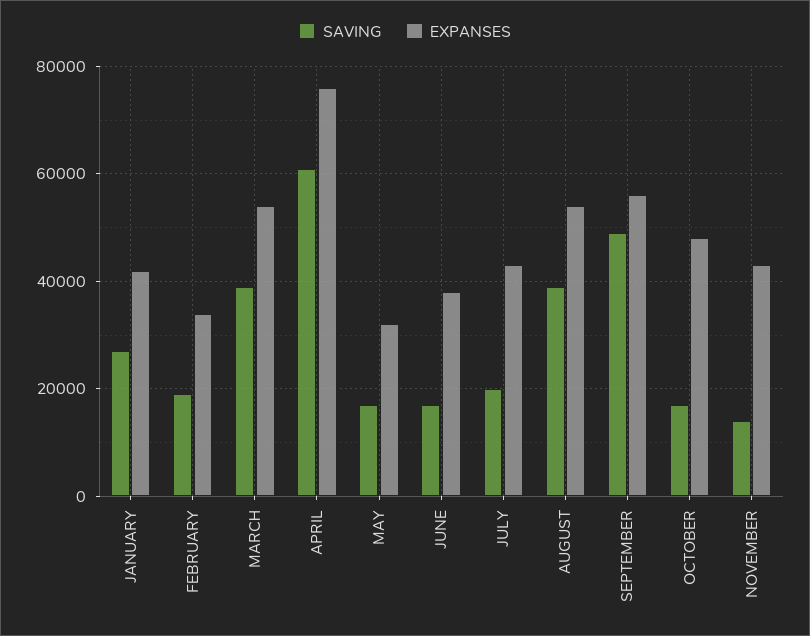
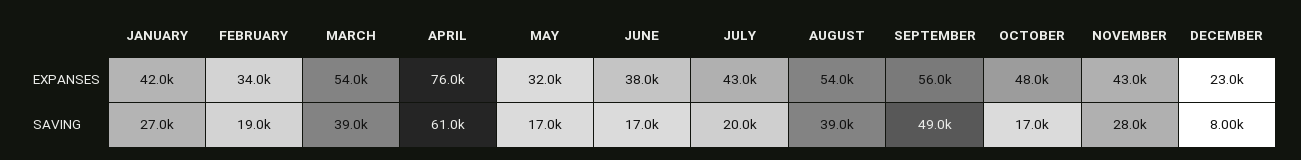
SAVING, NOVEMBER: 14000 -> 28000
EXPANSES, DECEMBER: none -> 23000
SAVING, DECEMBER: none -> 8000

